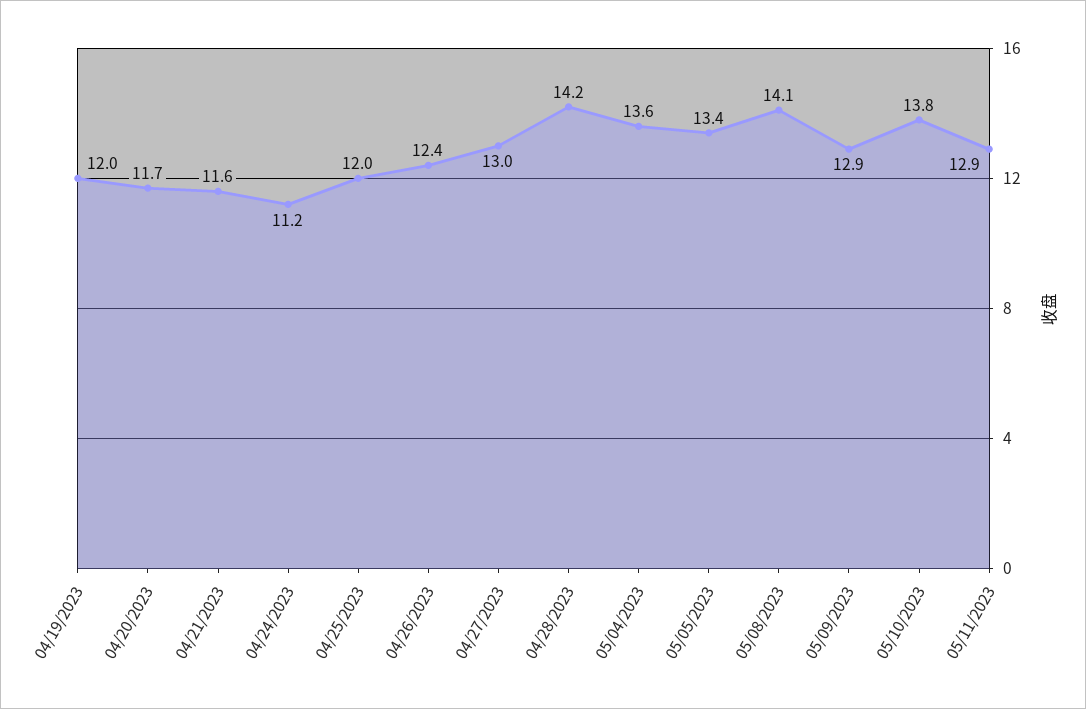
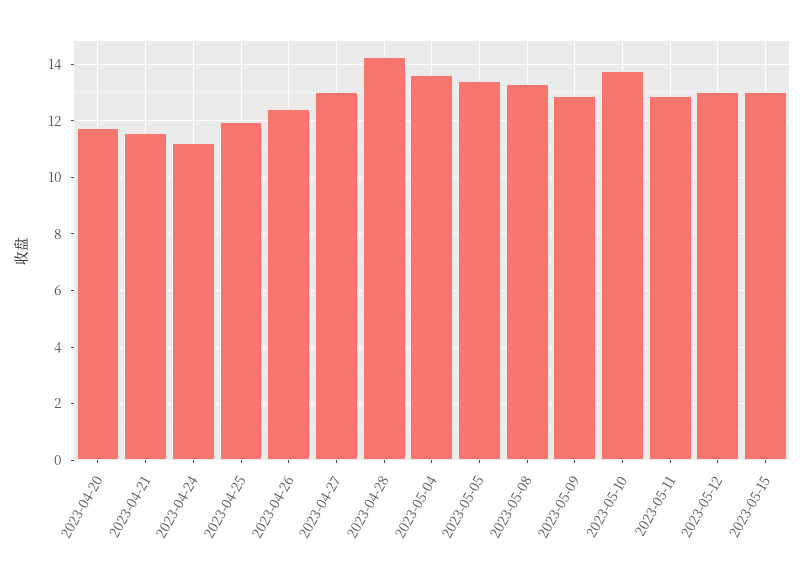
04/19/2023: 12 -> none
05/08/2023: 14.1 -> 13.25
2023-05-12: none -> 13
2023-05-15: none -> 13

